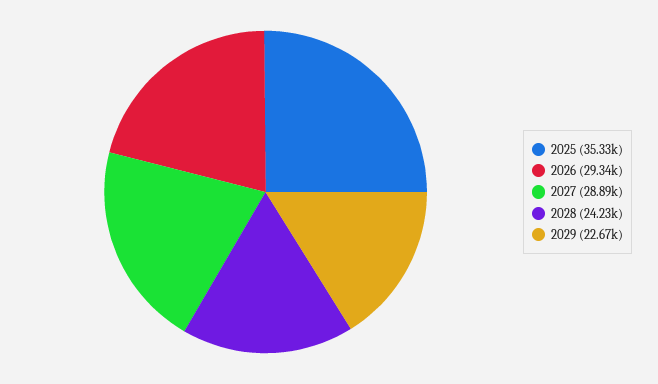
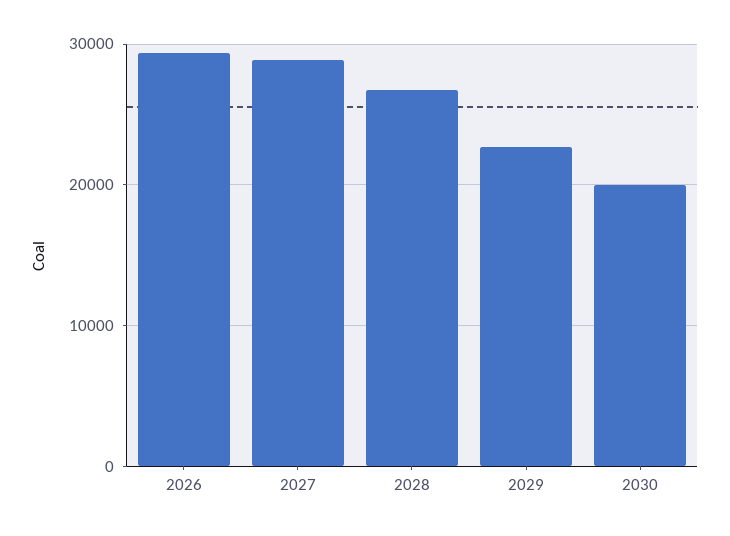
2025: 35330 -> none
2028: 24230 -> 27000
2030: none -> 20000

